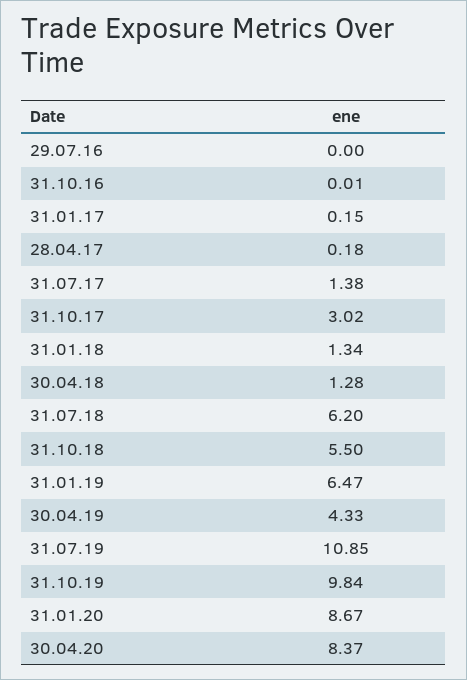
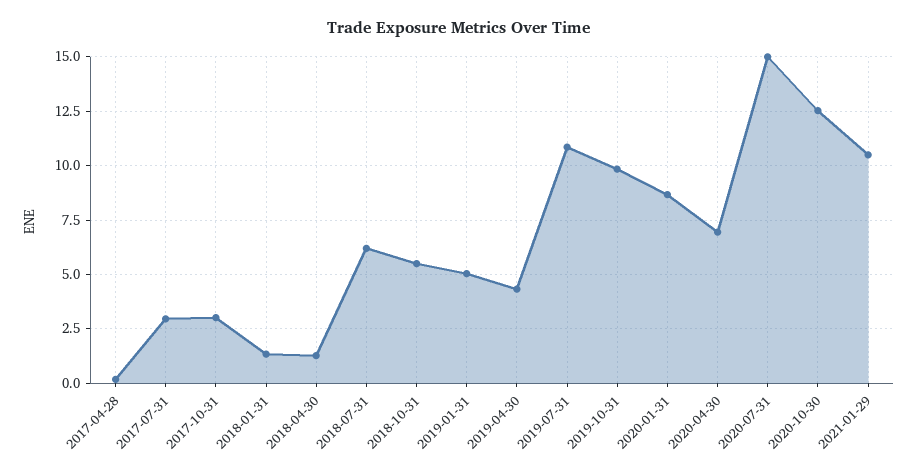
29.07.16: 0 -> none
31.10.16: 0.01 -> none
31.01.17: 0.15 -> none
31.07.17: 1.38 -> 3
31.01.19: 6.47 -> 5
30.04.20: 8.37 -> 7
2020-07-31: none -> 15
2020-10-30: none -> 12.5
2021-01-29: none -> 10.5

